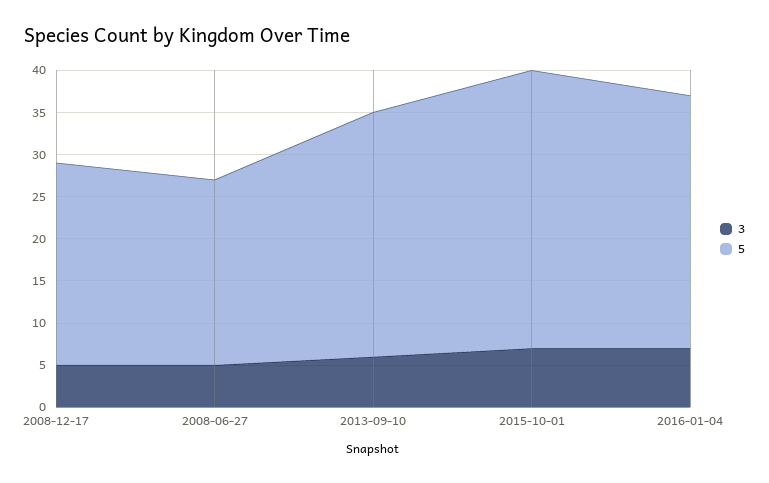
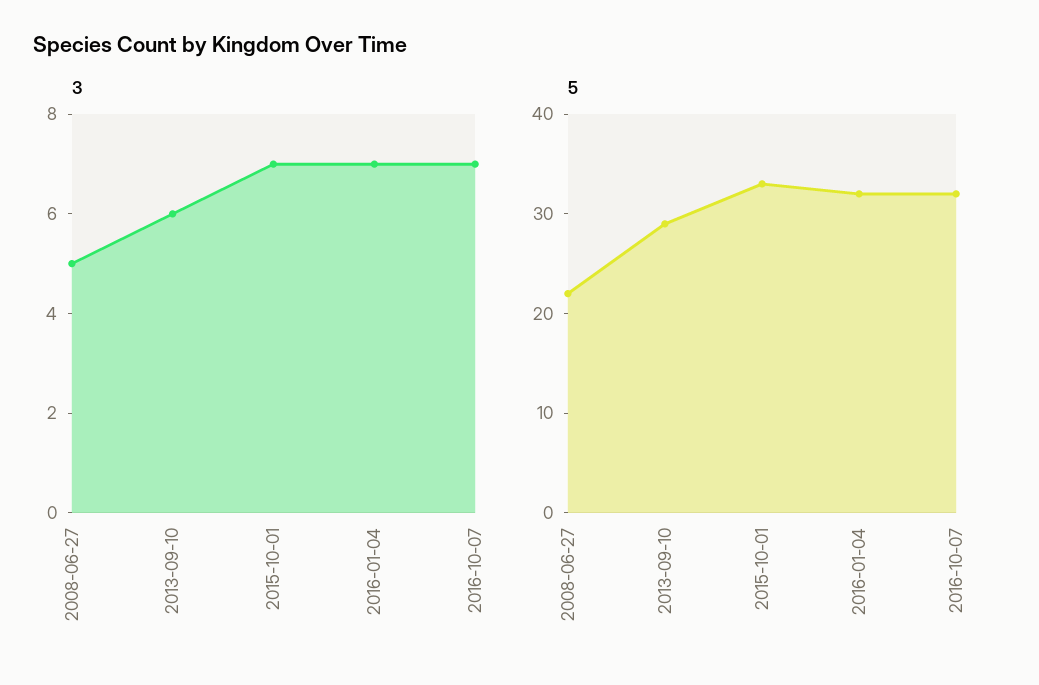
3, 2008-12-17: 5 -> none
5, 2008-12-17: 24 -> none
5, 2016-01-04: 30 -> 32
3, 2016-10-07: none -> 7
5, 2016-10-07: none -> 32

